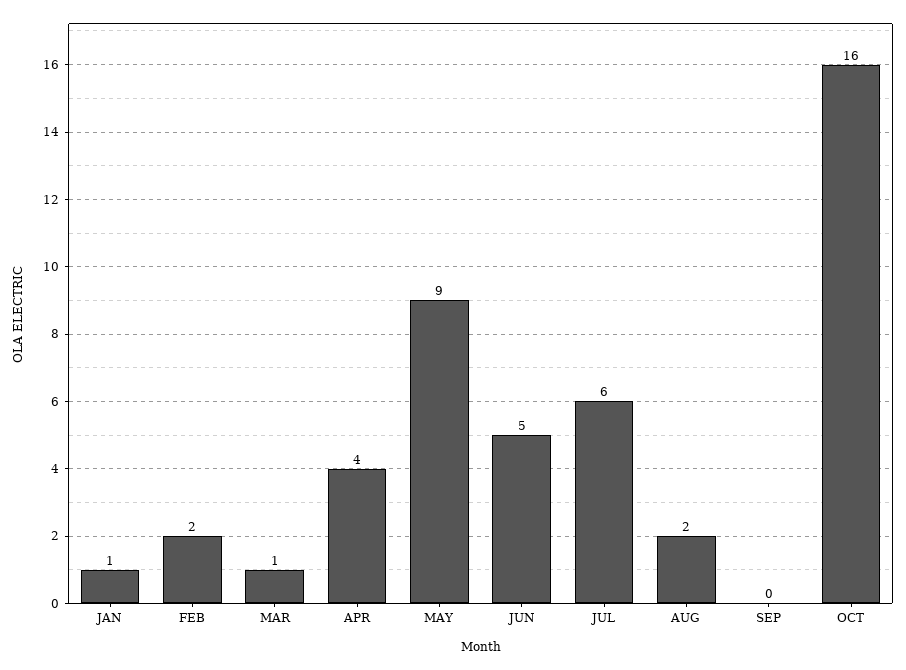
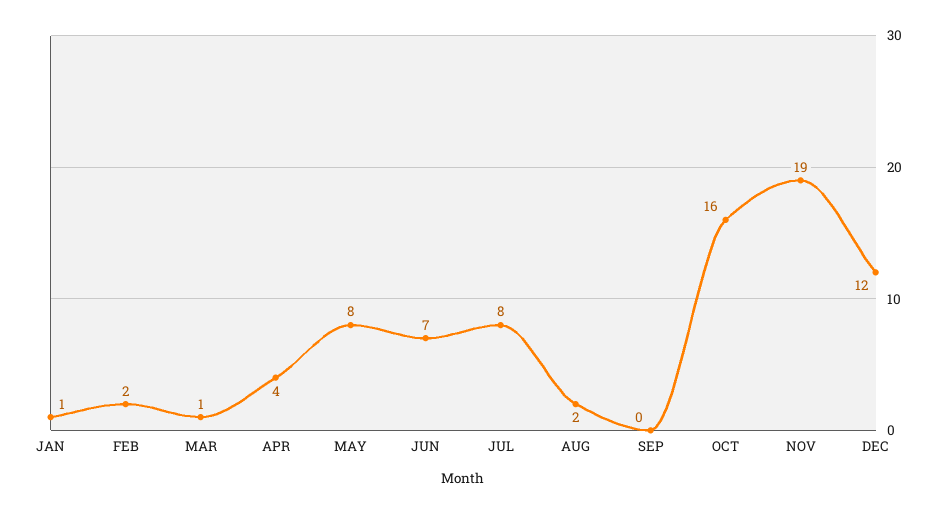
MAY: 9 -> 8
JUN: 5 -> 7
JUL: 6 -> 8
NOV: none -> 19
DEC: none -> 12

